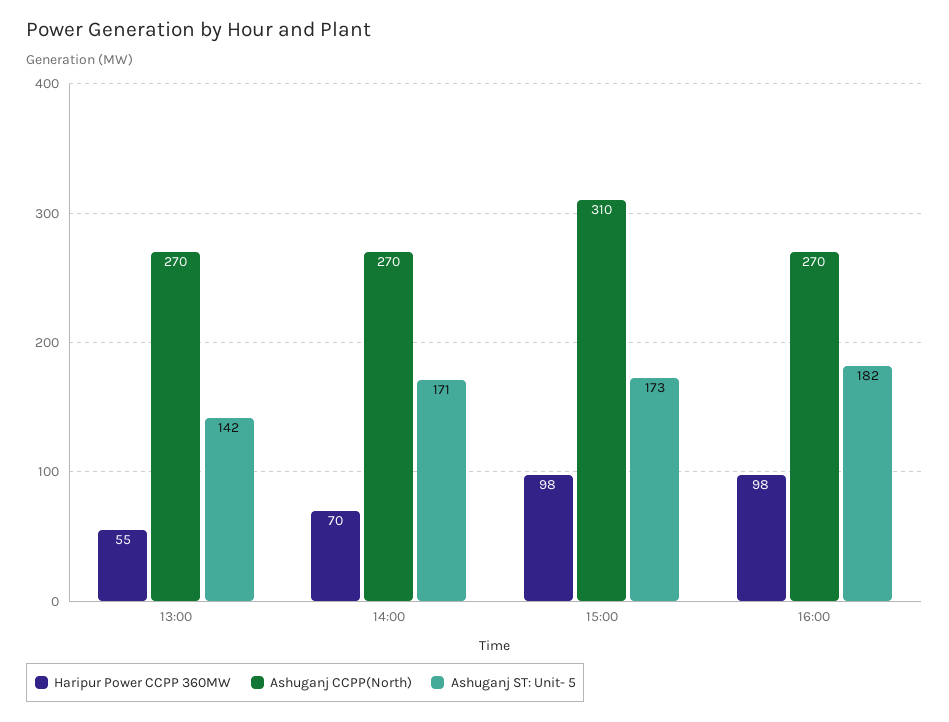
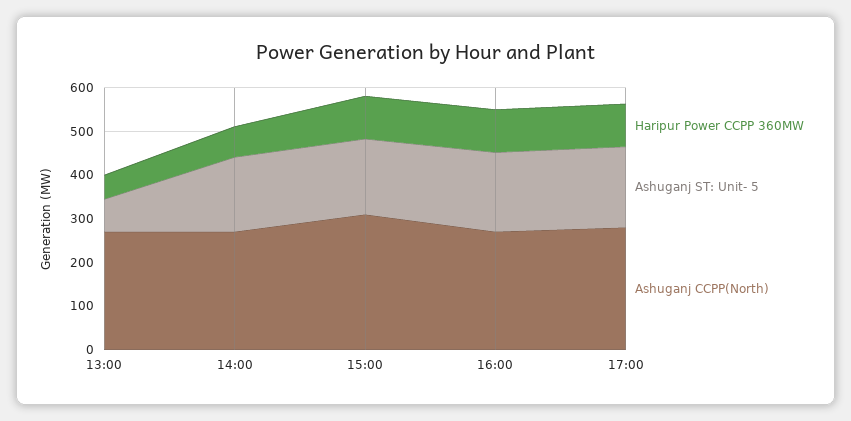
Ashuganj ST: Unit- 5, 13:00: 142 -> 80
Haripur Power CCPP 360MW, 17:00: none -> 100
Ashuganj ST: Unit- 5, 17:00: none -> 180
Ashuganj CCPP(North), 17:00: none -> 280

